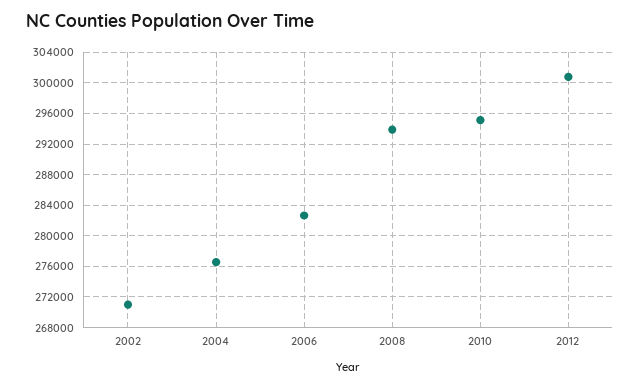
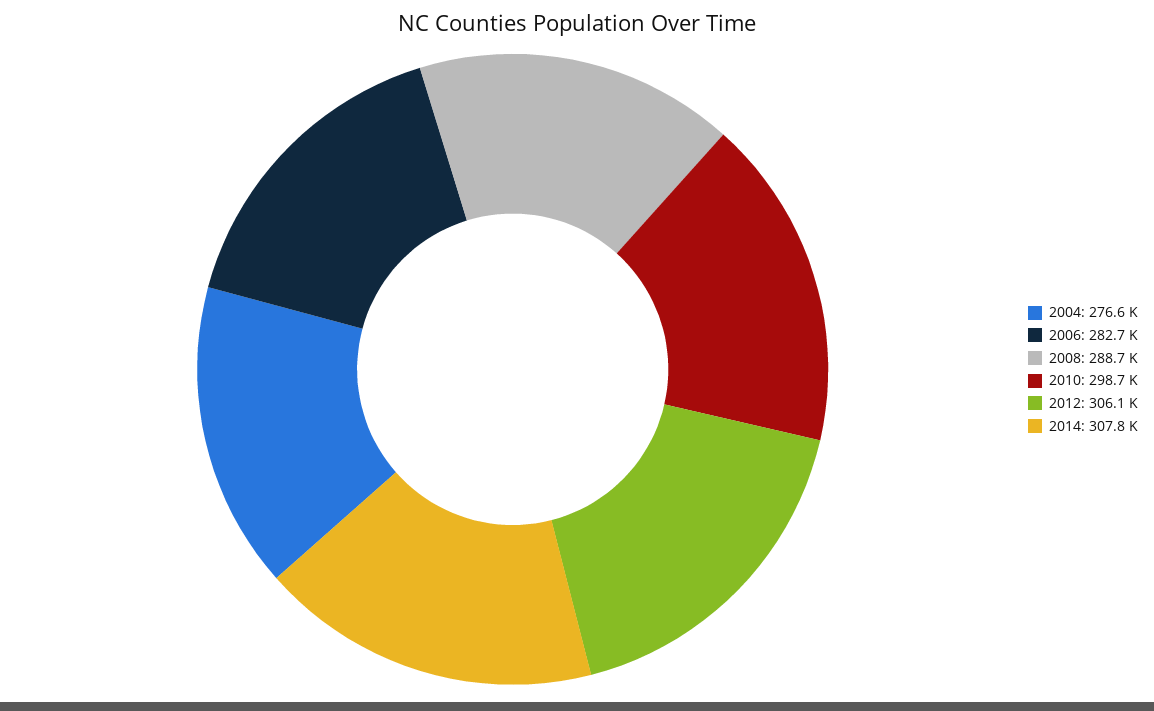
2002: 271000 -> none
2008: 294000 -> 288700
2010: 295000 -> 298700
2012: 301000 -> 306100
2014: none -> 307800

